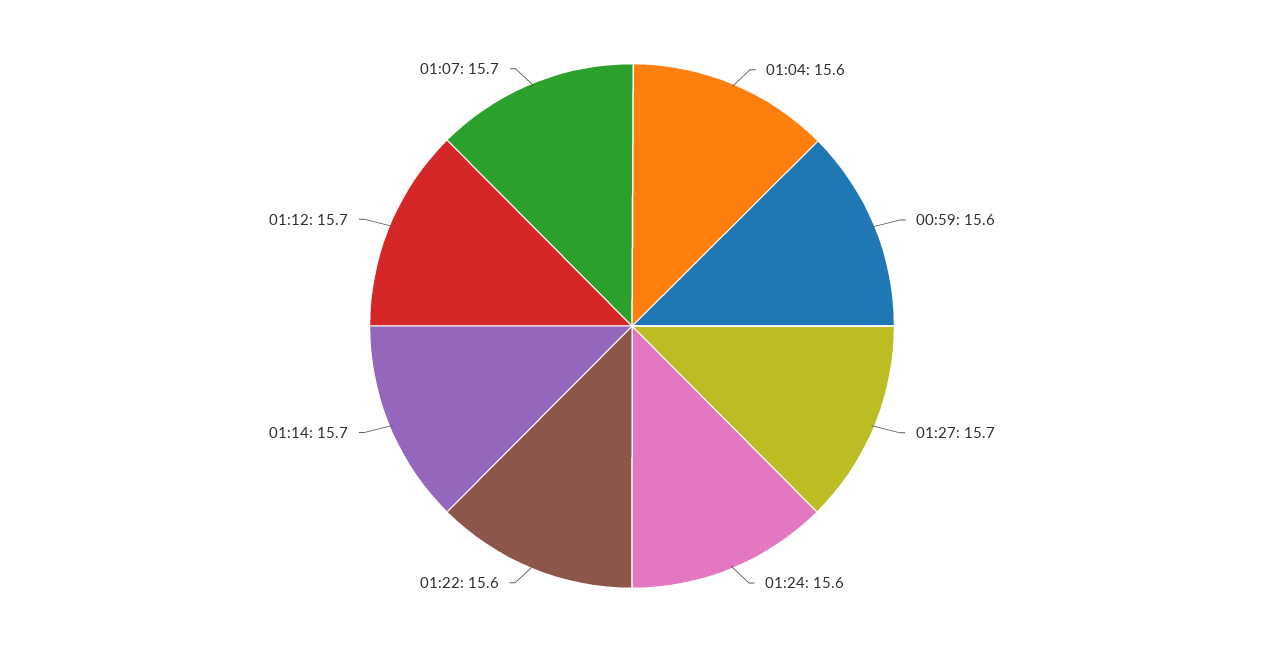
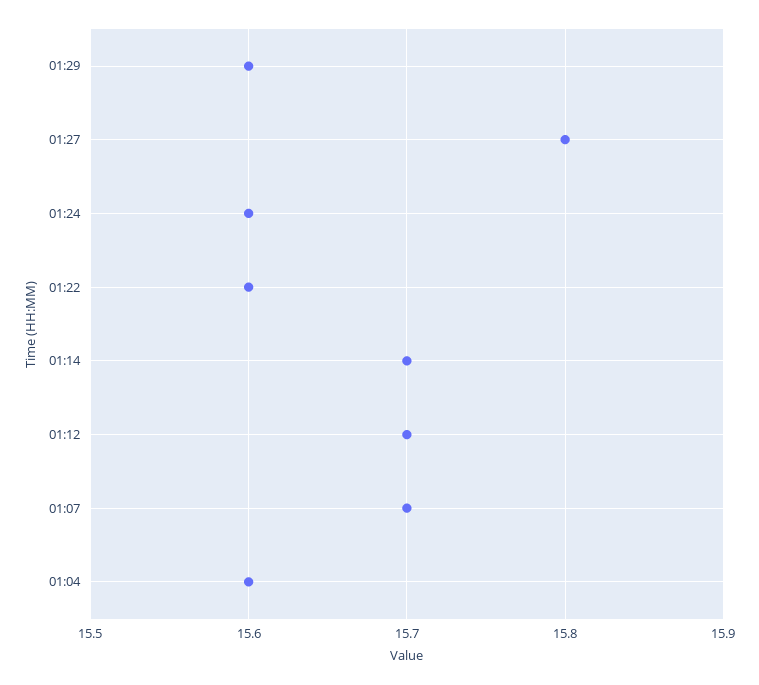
00:59: 15.6 -> none
01:27: 15.7 -> 15.8
01:29: none -> 15.6

